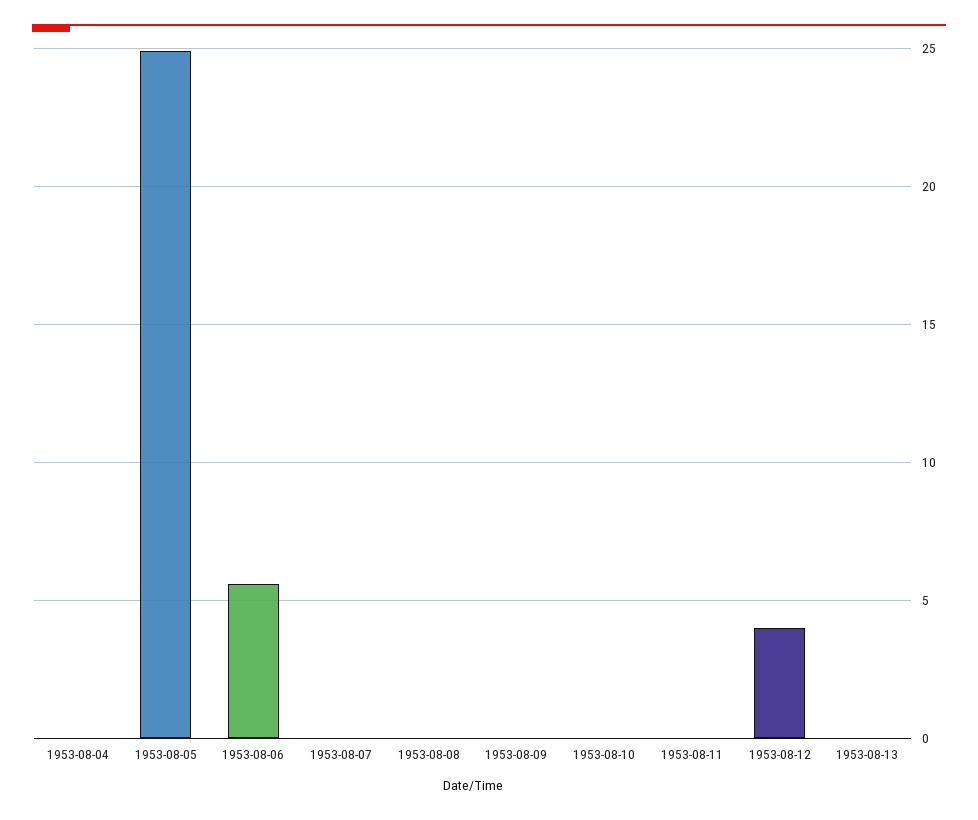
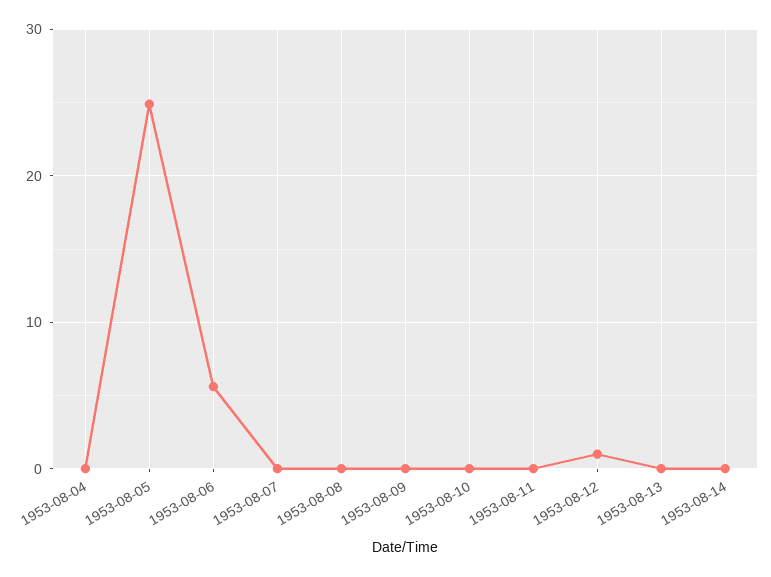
1953-08-12: 4 -> 1
1953-08-14: none -> 0

